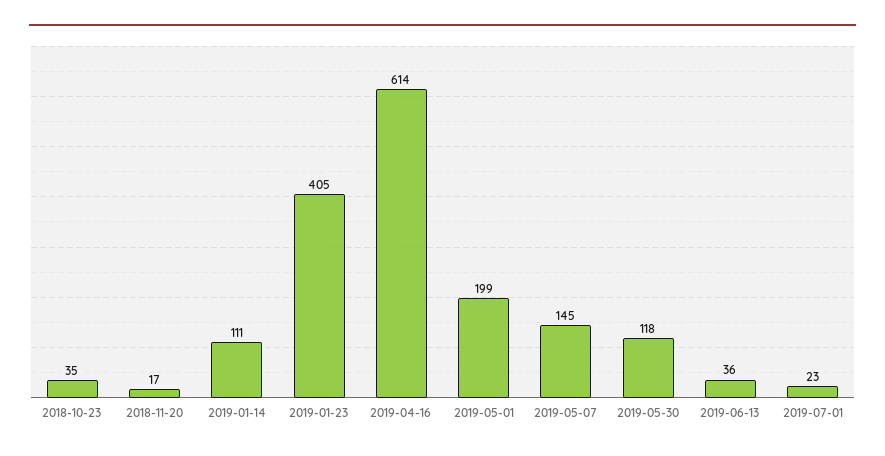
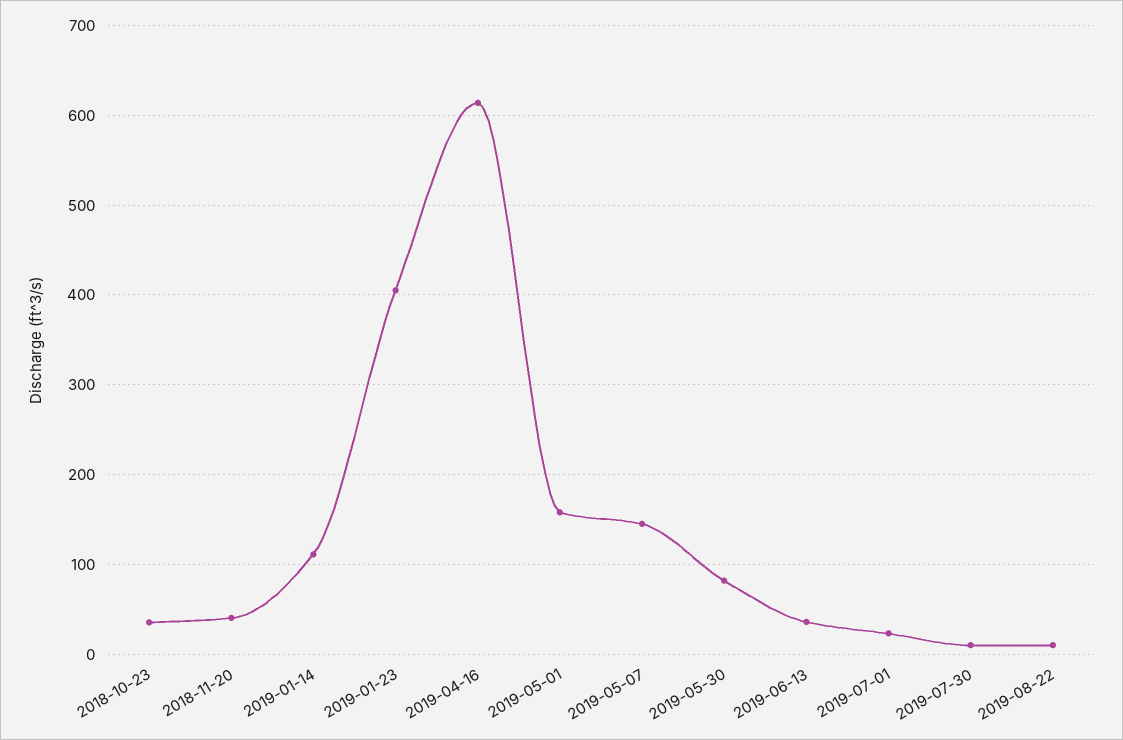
2018-11-20: 17 -> 40
2019-05-01: 199 -> 160
2019-05-30: 118 -> 80
2019-07-30: none -> 10
2019-08-22: none -> 10

